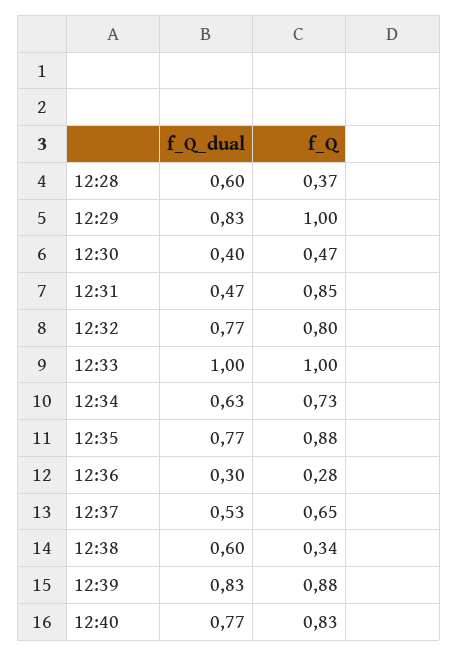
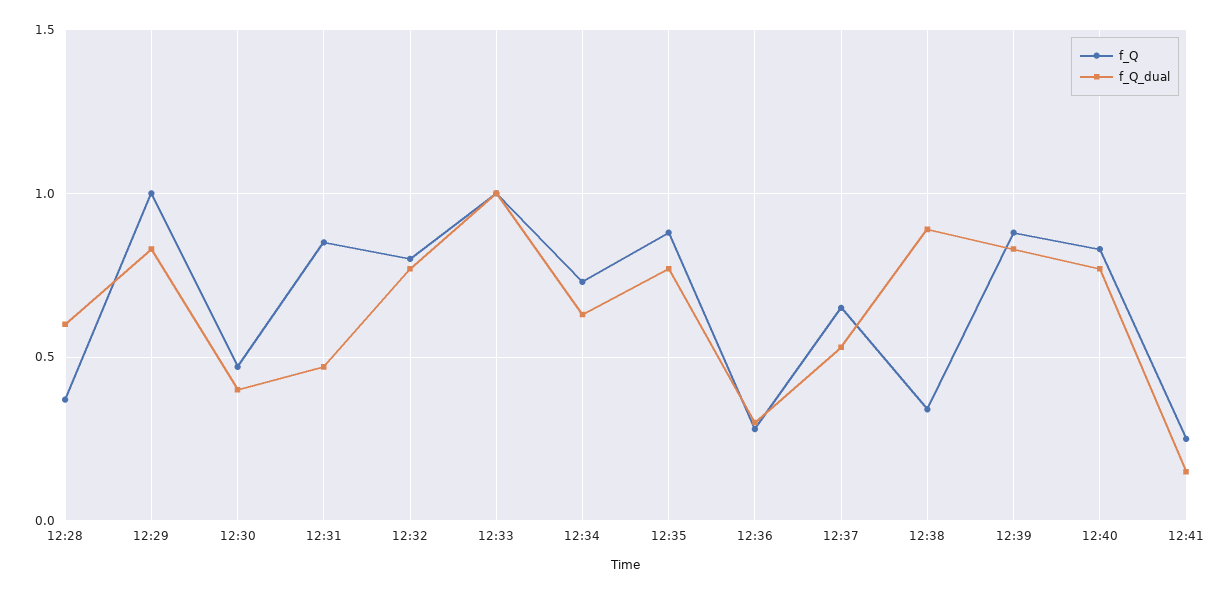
f_Q_dual, 12:38: 0.6 -> 0.9
f_Q, 12:41: none -> 0.25
f_Q_dual, 12:41: none -> 0.15

